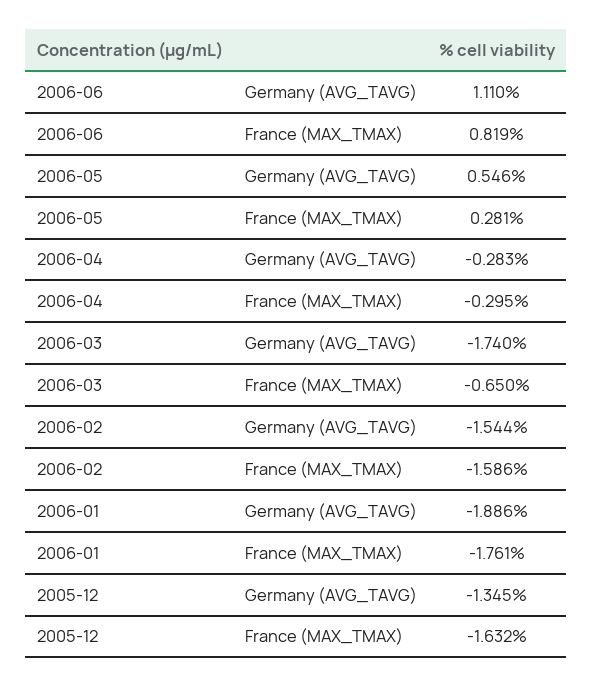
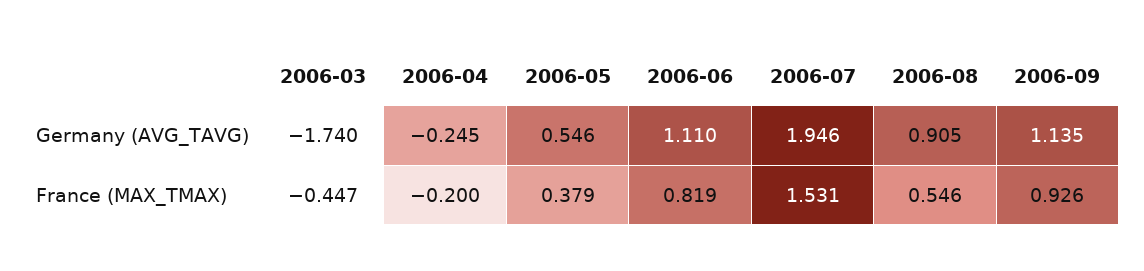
2006-05, France (MAX_TMAX): 0.281 -> 0.379
2006-04, Germany (AVG_TAVG): -0.283 -> -0.245
2006-04, France (MAX_TMAX): -0.295 -> -0.2
2006-03, France (MAX_TMAX): -0.65 -> -0.447
2006-02, Germany (AVG_TAVG): -1.544 -> none
2006-02, France (MAX_TMAX): -1.586 -> none
2006-01, Germany (AVG_TAVG): -1.886 -> none
2006-01, France (MAX_TMAX): -1.761 -> none
2005-12, Germany (AVG_TAVG): -1.345 -> none
2005-12, France (MAX_TMAX): -1.632 -> none
2006-07, Germany (AVG_TAVG): none -> 1.946
2006-08, Germany (AVG_TAVG): none -> 0.905
2006-09, Germany (AVG_TAVG): none -> 1.135
2006-07, France (MAX_TMAX): none -> 1.531
2006-08, France (MAX_TMAX): none -> 0.546
2006-09, France (MAX_TMAX): none -> 0.926

